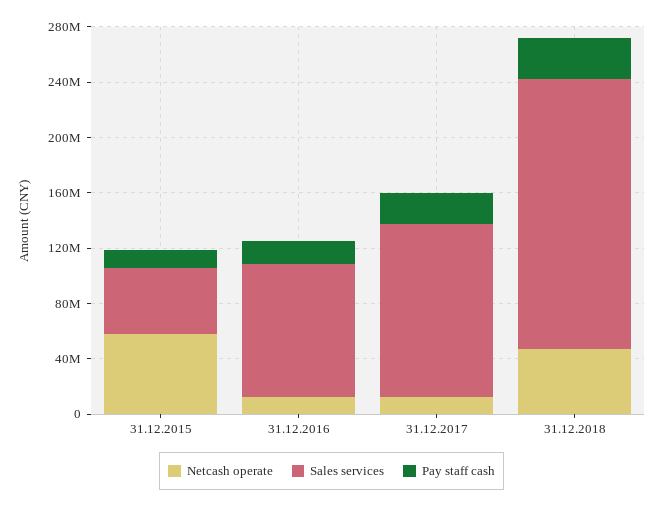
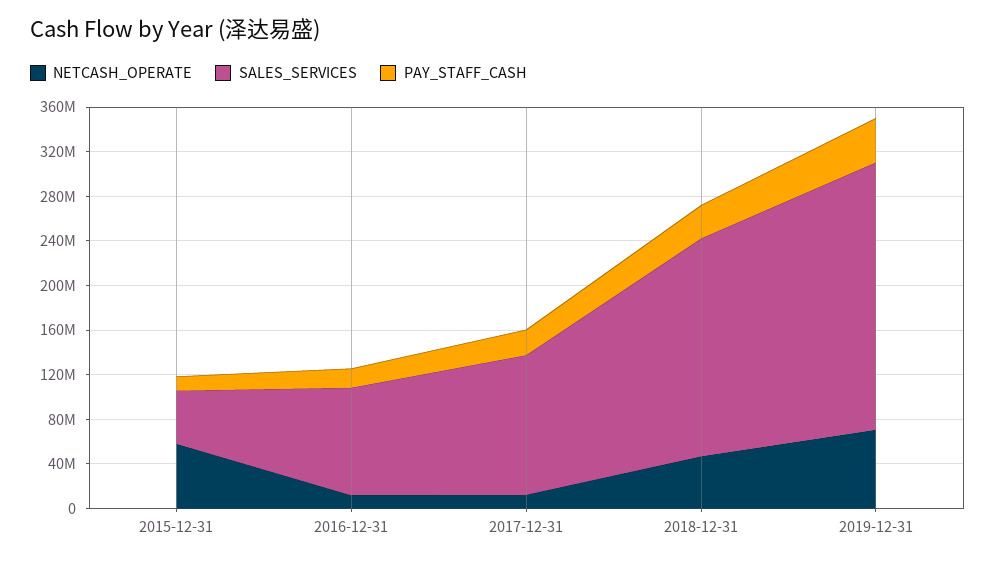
Netcash operate, 2019-12-31: none -> 70000000
Sales services, 2019-12-31: none -> 240000000
Pay staff cash, 2019-12-31: none -> 40000000

